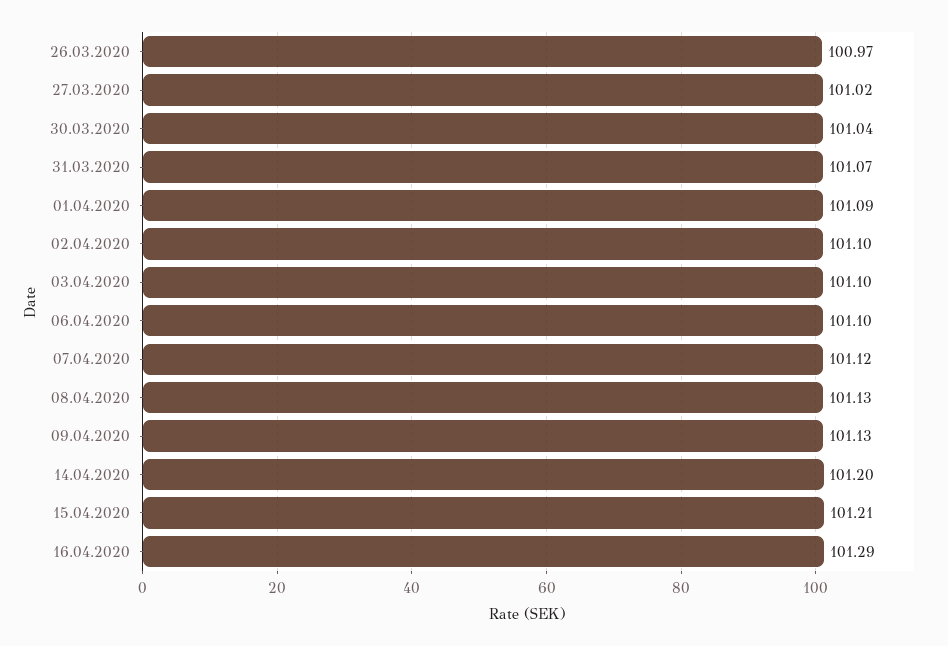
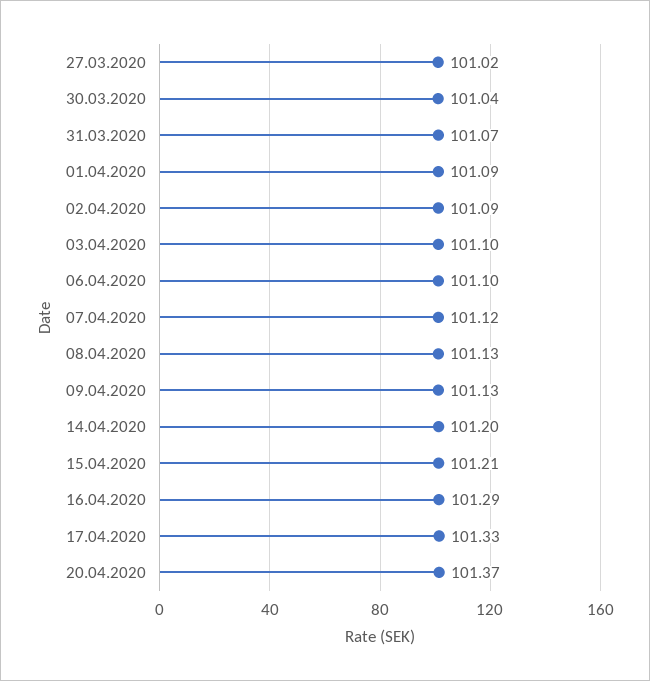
26.03.2020: 100.97 -> none
02.04.2020: 101.1 -> 101.09
17.04.2020: none -> 101.33
20.04.2020: none -> 101.37

